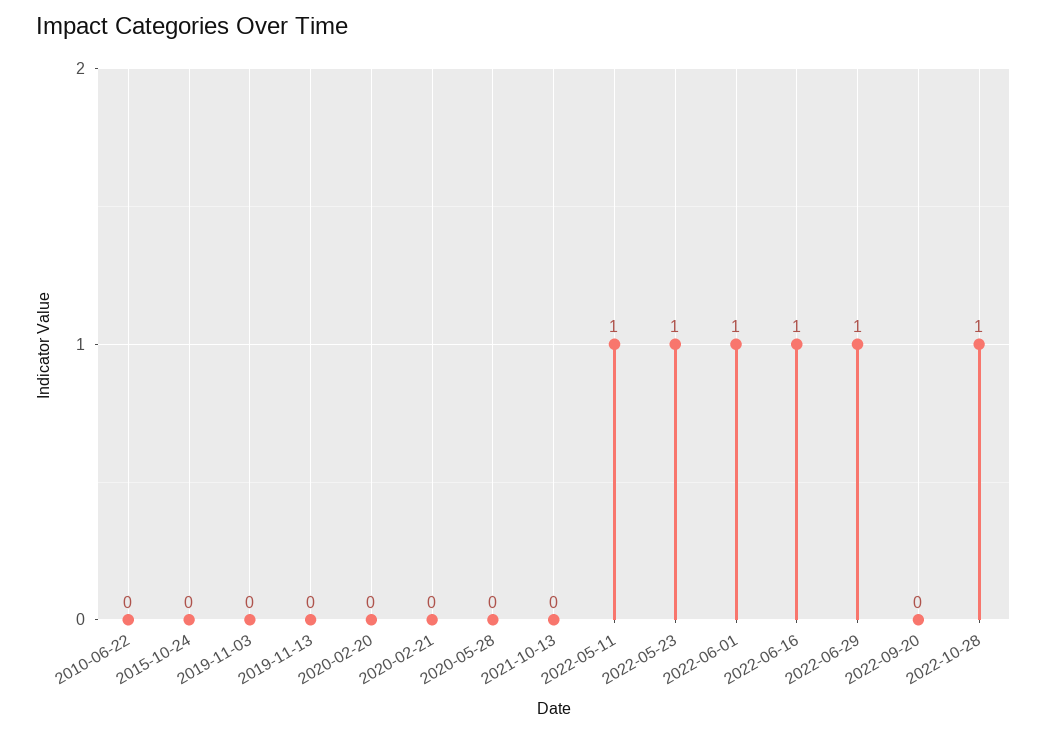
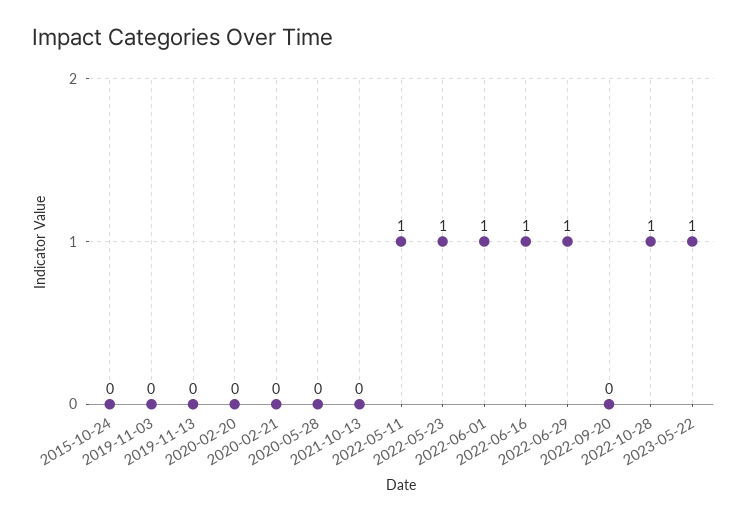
2010-06-22: 0 -> none
2023-05-22: none -> 1

